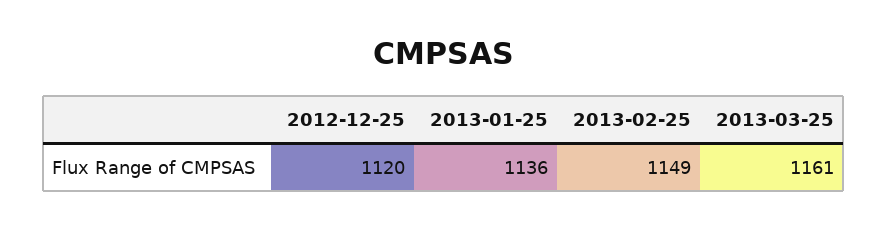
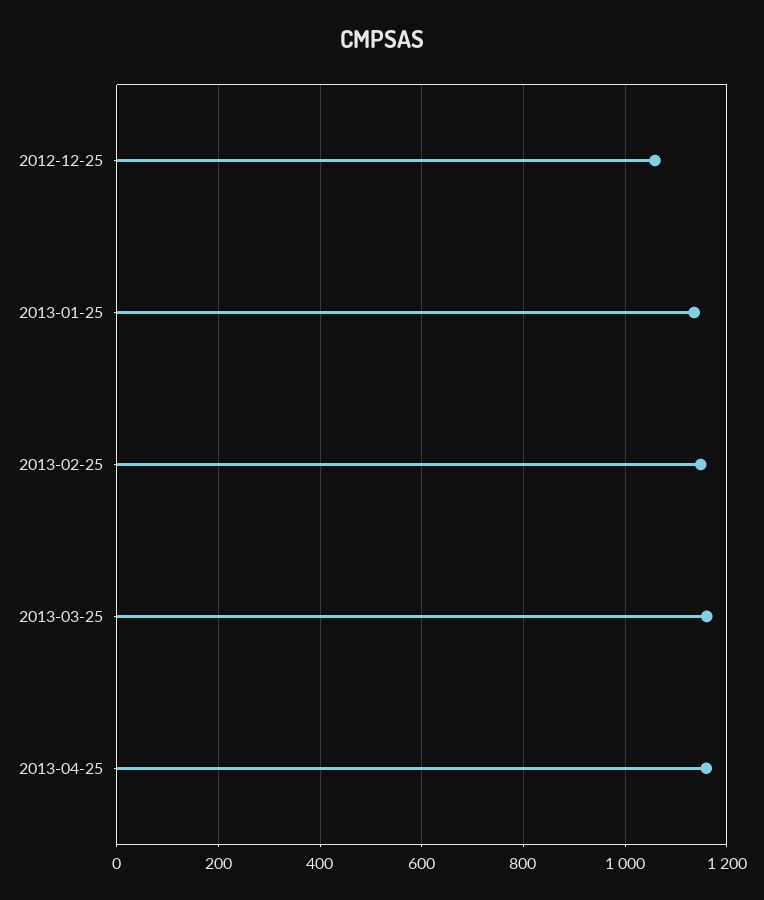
2012-12-25: 1120 -> 1060
2013-04-25: none -> 1160

